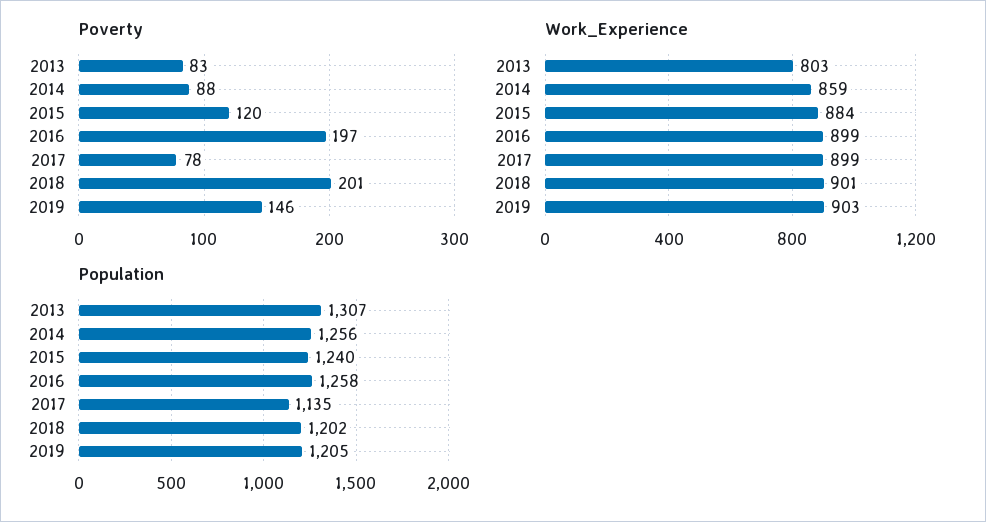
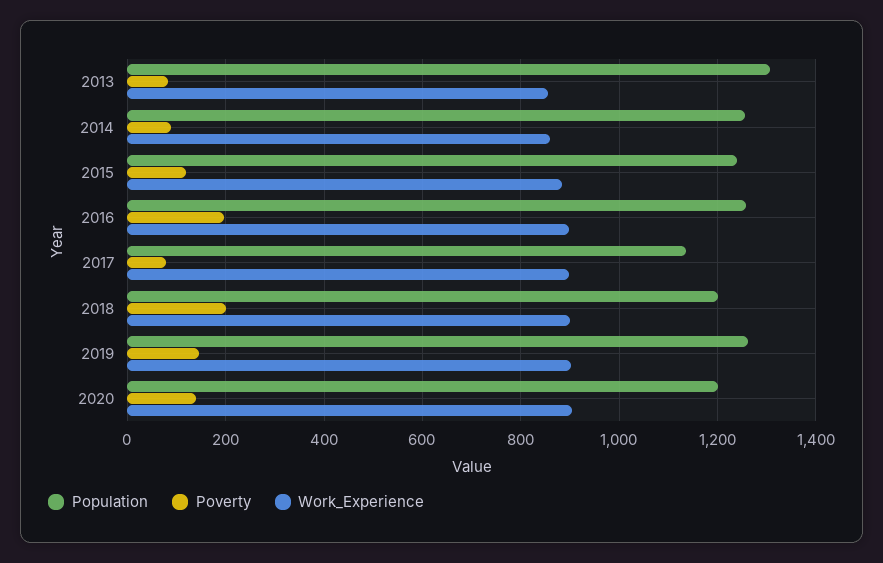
Work_Experience, 2013: 803 -> 860
Population, 2019: 1205 -> 1260
Population, 2020: none -> 1200
Poverty, 2020: none -> 140
Work_Experience, 2020: none -> 900

